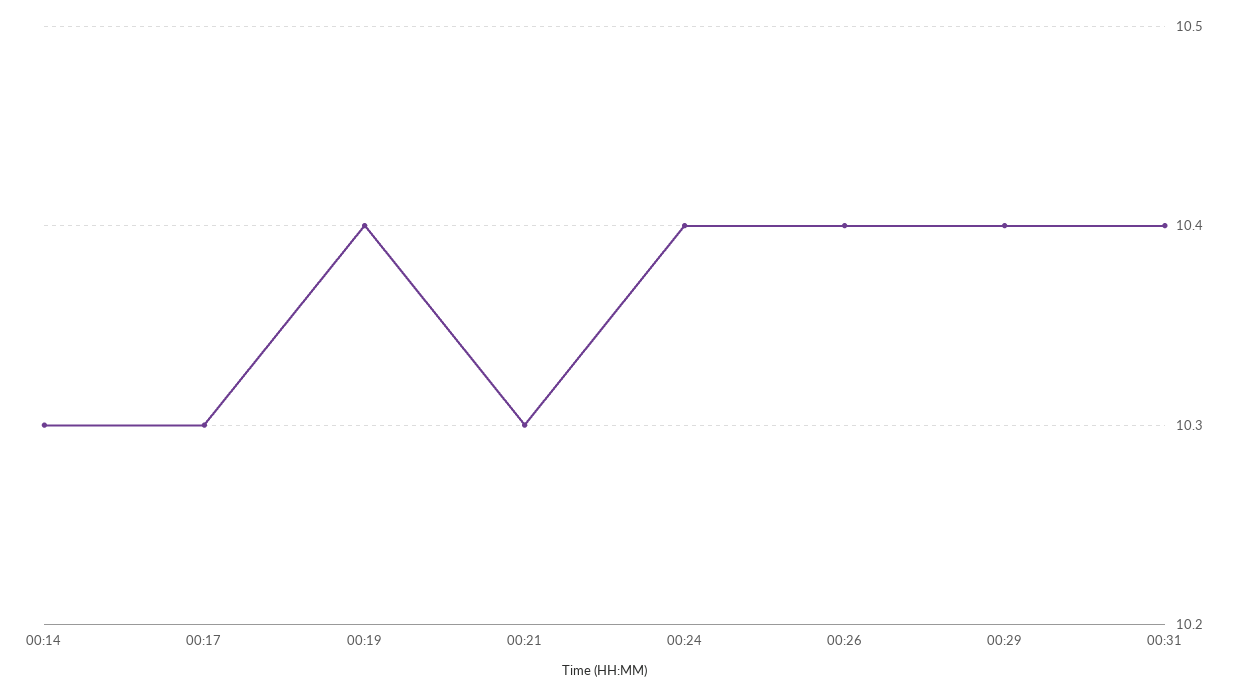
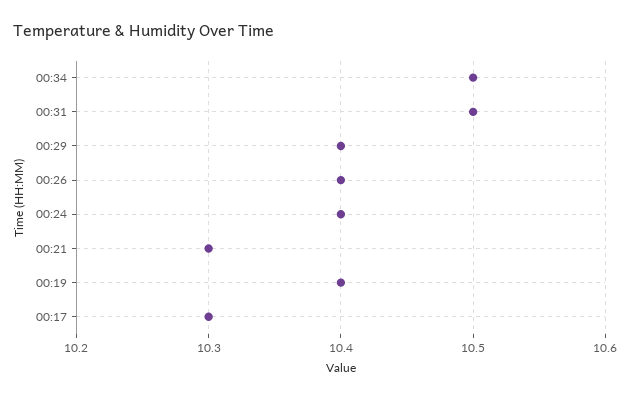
00:14: 10.3 -> none
00:31: 10.4 -> 10.5
00:34: none -> 10.5

